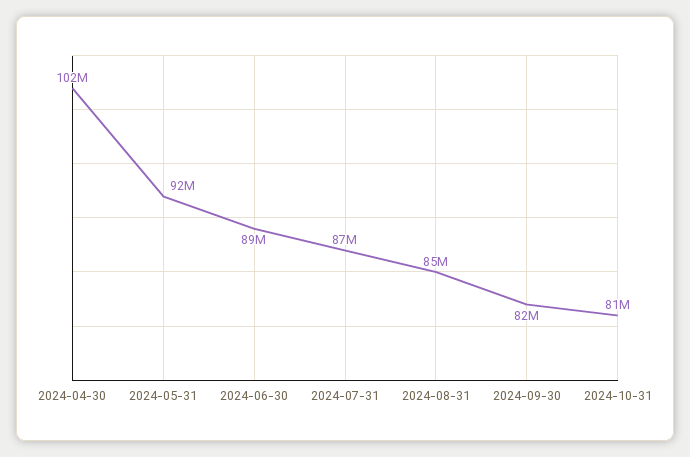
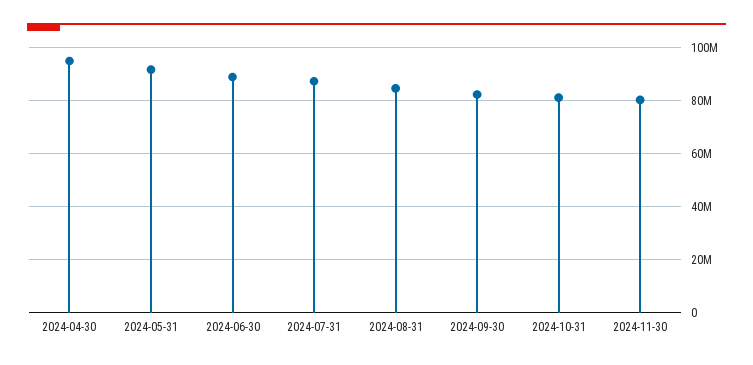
2024-04-30: 102000000 -> 95000000
2024-11-30: none -> 80000000

